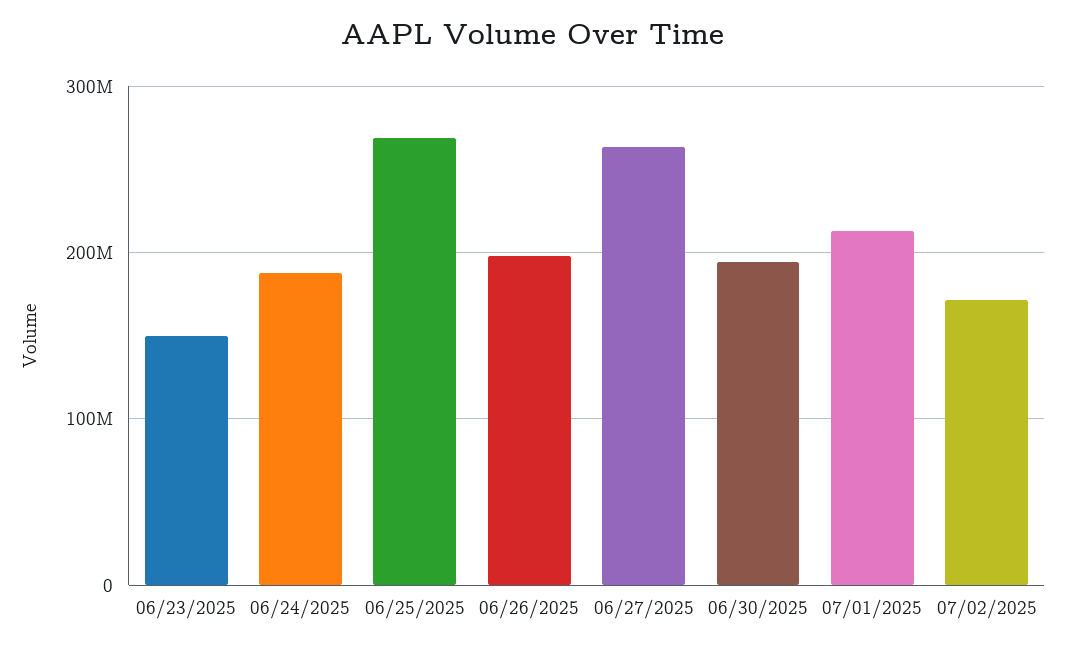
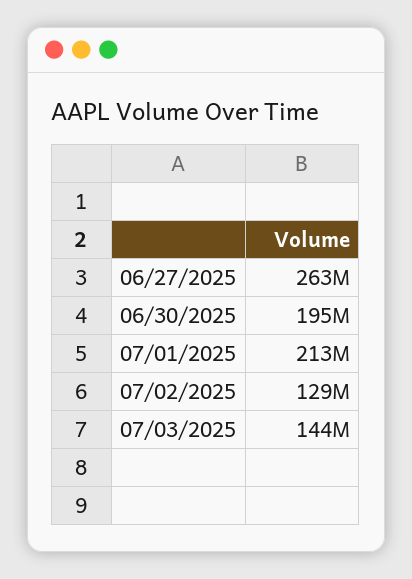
06/23/2025: 150000000 -> none
06/24/2025: 190000000 -> none
06/25/2025: 270000000 -> none
06/26/2025: 200000000 -> none
07/02/2025: 170000000 -> 129000000
07/03/2025: none -> 144000000

